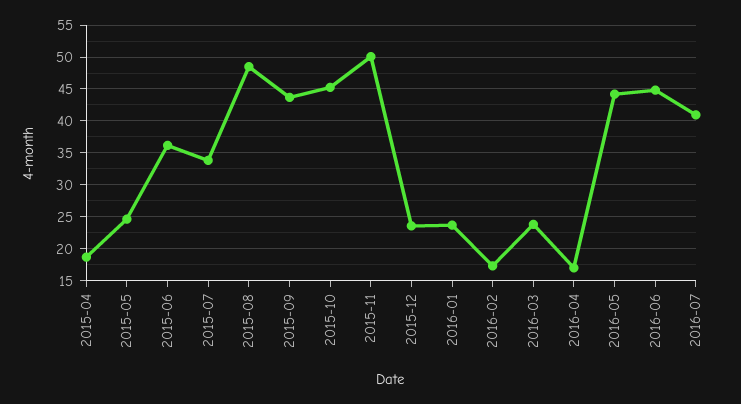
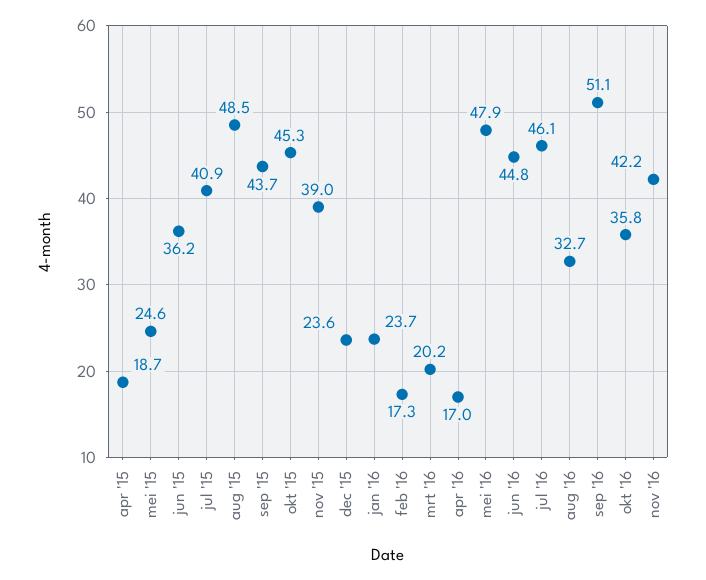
2015-07: 34 -> 40.9
2015-11: 50 -> 39
2016-03: 24 -> 20.2
2016-05: 44 -> 47.9
2016-07: 41 -> 46.1
aug '16: none -> 32.7
sep '16: none -> 51.1
okt '16: none -> 35.8
nov '16: none -> 42.2

